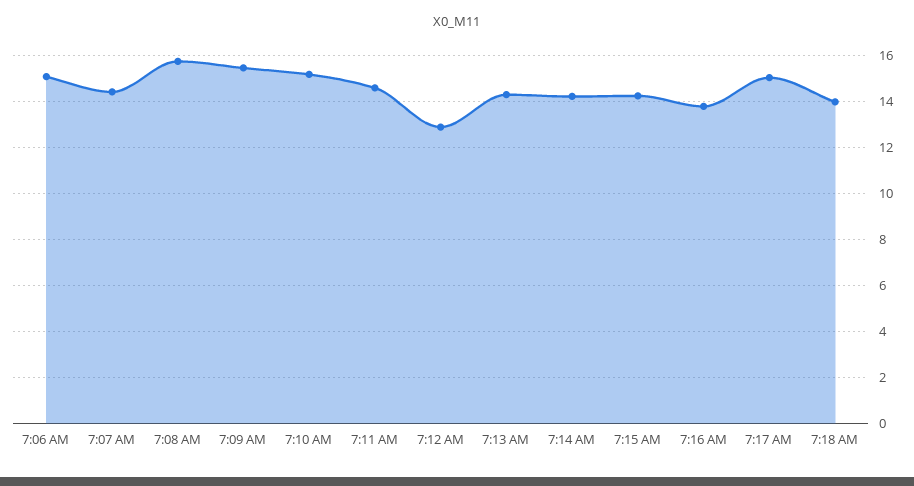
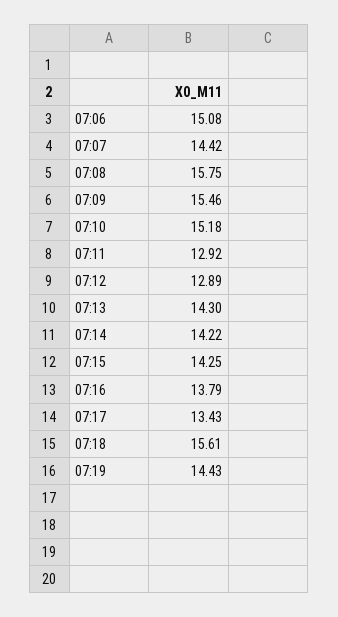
7:11 AM: 14.5 -> 12.92
7:17 AM: 15 -> 13.43
7:18 AM: 14 -> 15.61
07:19: none -> 14.43

